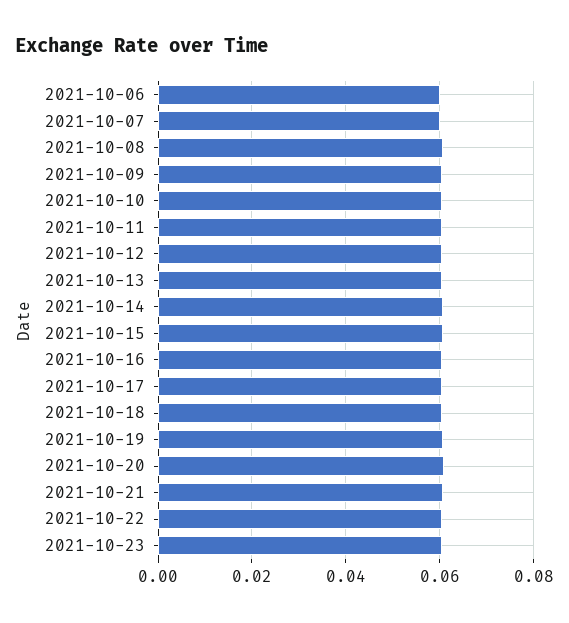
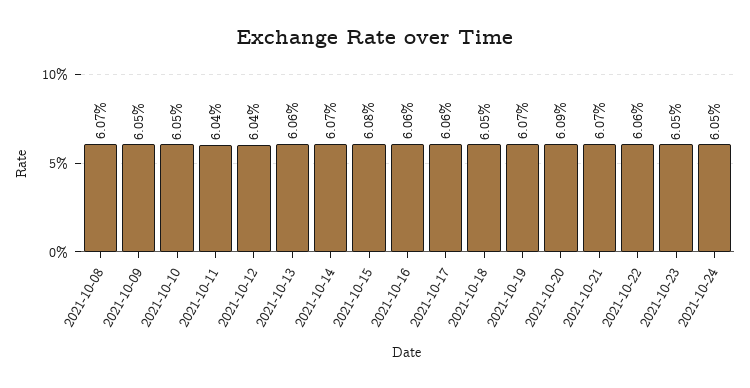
2021-10-06: 0.06 -> none
2021-10-07: 0.06 -> none
2021-10-24: none -> 0.0605

